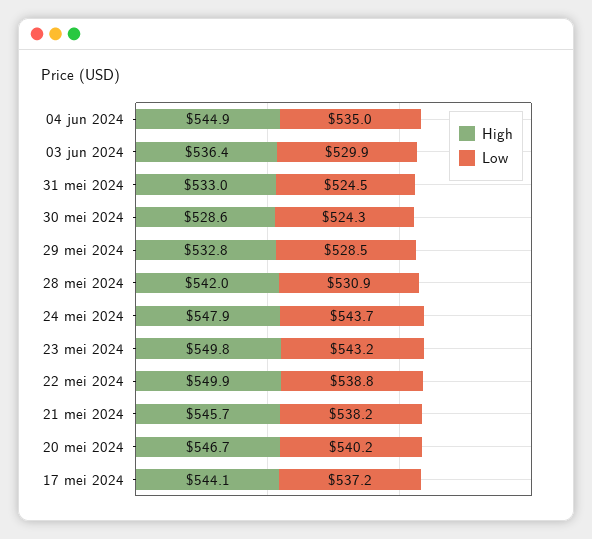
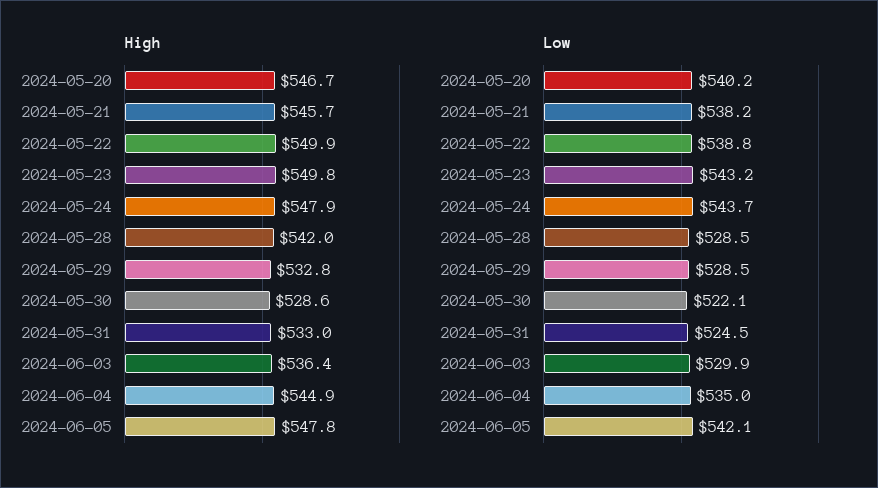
Low, 30 mei 2024: 524.3 -> 522.1
Low, 28 mei 2024: 530.9 -> 528.5
High, 17 mei 2024: 544.1 -> none
Low, 17 mei 2024: 537.2 -> none
High, 2024-06-05: none -> 547.8
Low, 2024-06-05: none -> 542.1

